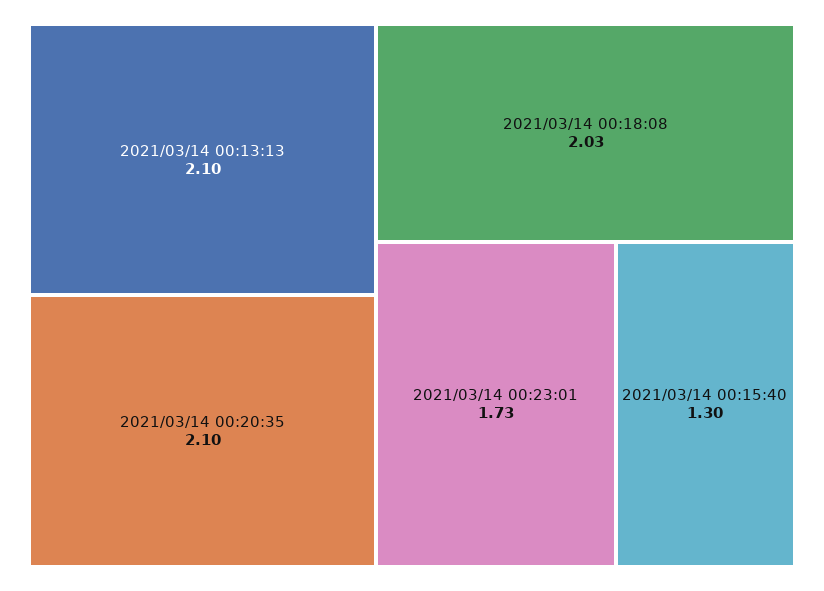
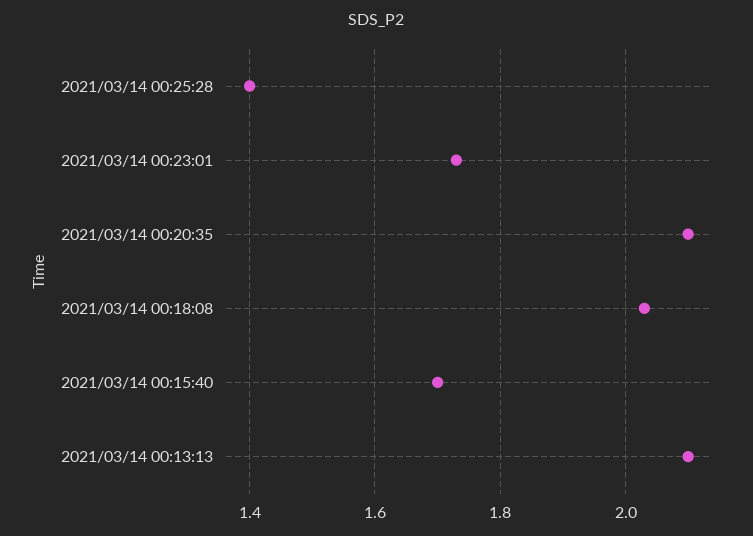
2021/03/14 00:15:40: 1.3 -> 1.7
2021/03/14 00:25:28: none -> 1.4

